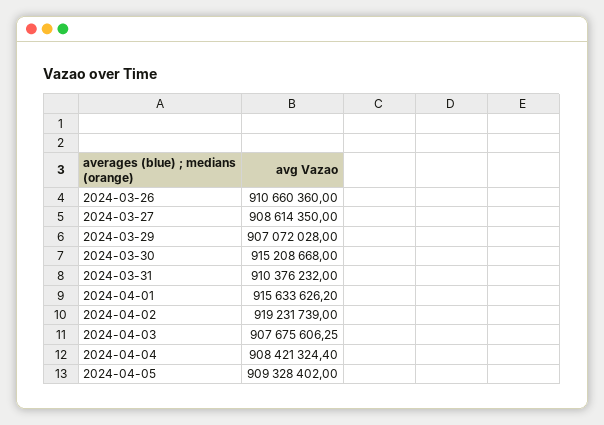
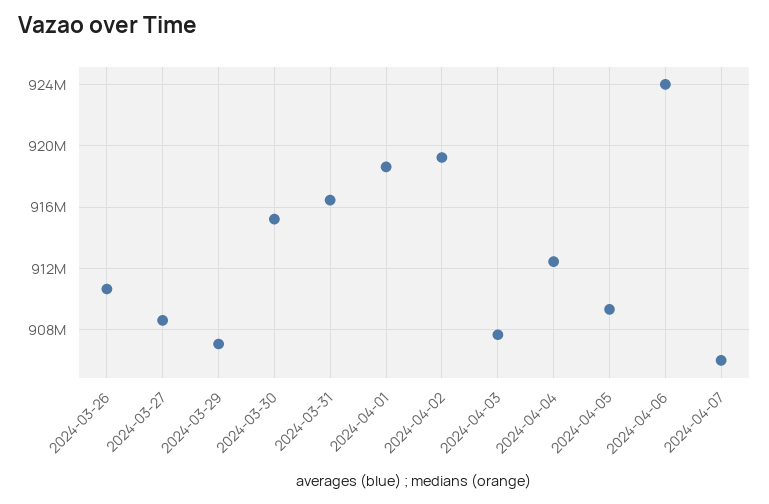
2024-03-31: 910376232 -> 916500000
2024-04-01: 915633626.2 -> 918500000
2024-04-04: 908421324.4 -> 912500000
2024-04-06: none -> 924000000
2024-04-07: none -> 906000000

